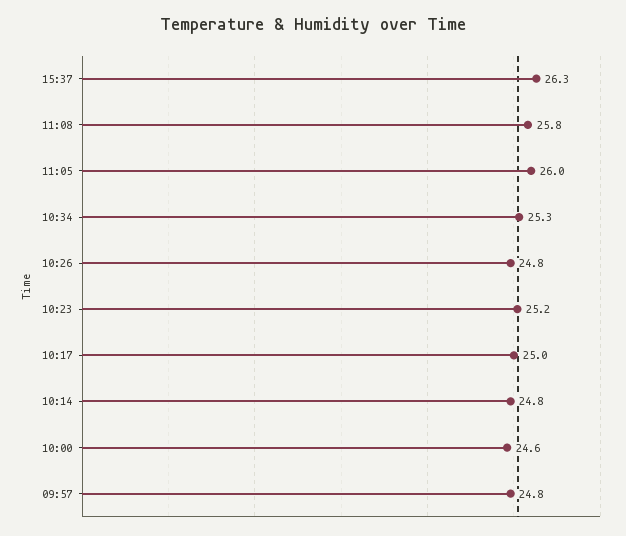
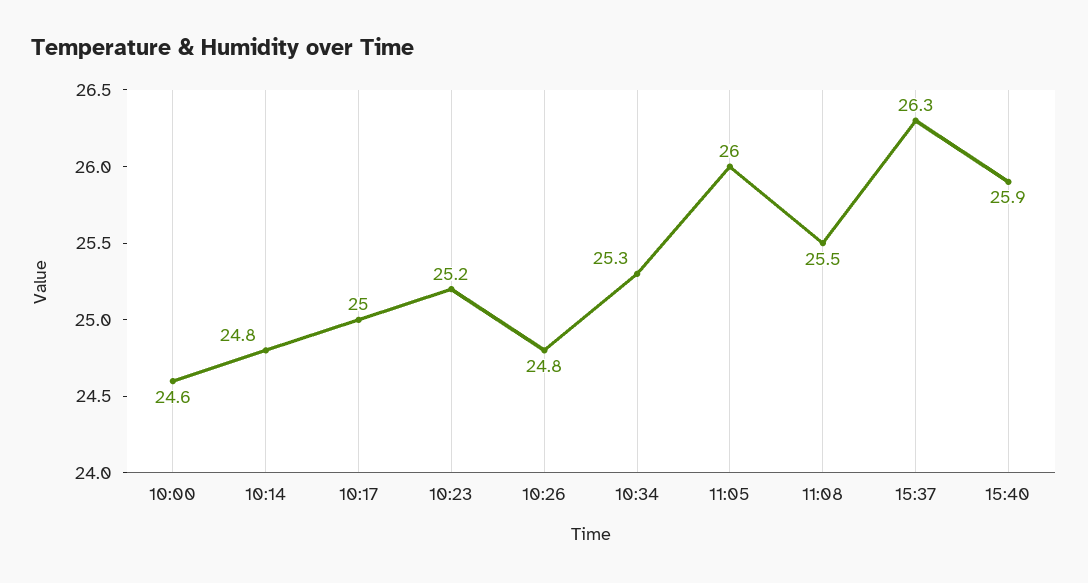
11:08: 25.8 -> 25.5
09:57: 24.8 -> none
15:40: none -> 25.9

